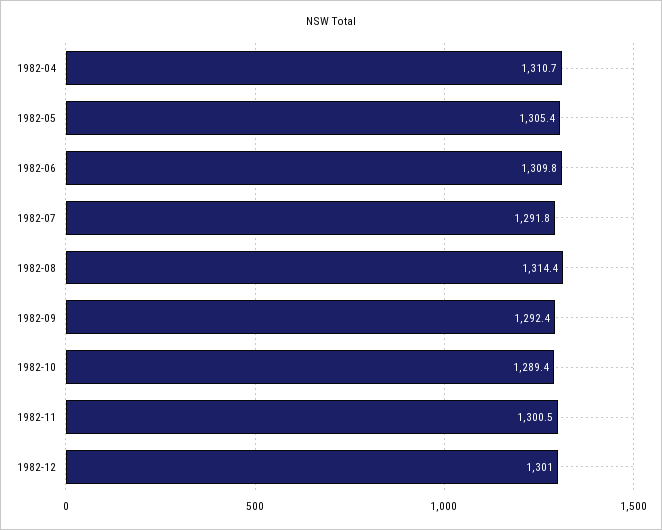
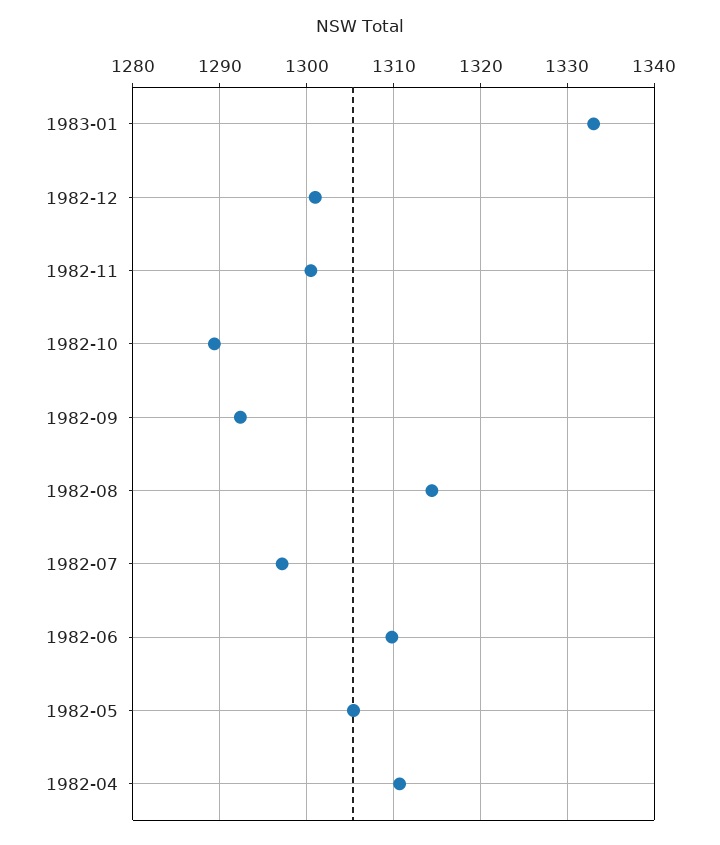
1982-07: 1291.8 -> 1297
1983-01: none -> 1333

